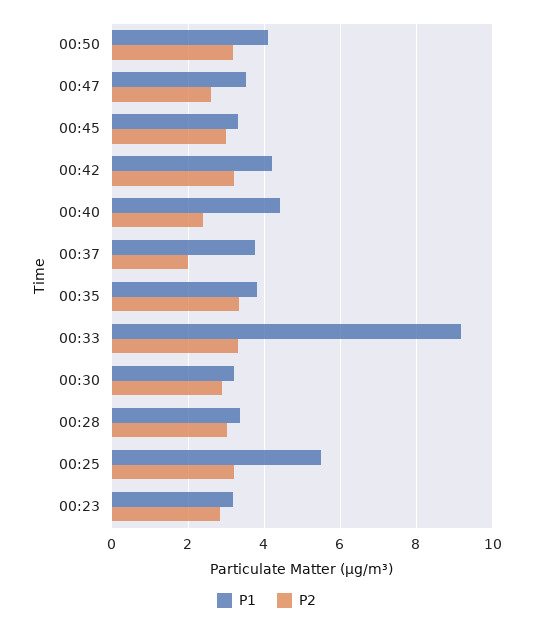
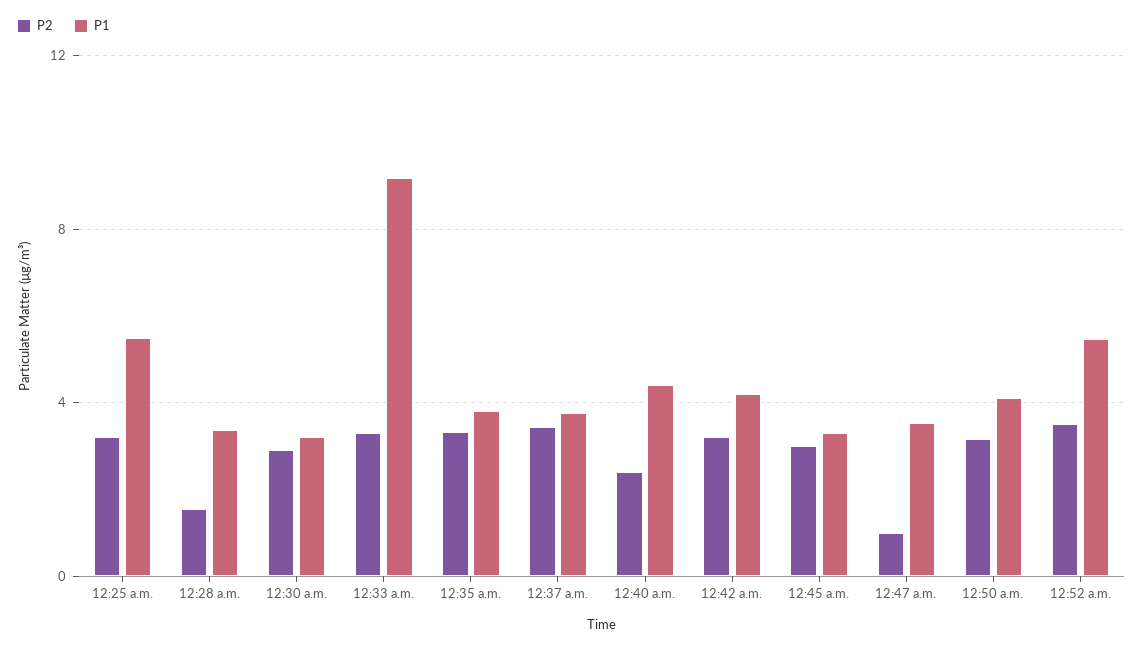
P2, 00:47: 2.6 -> 1
P2, 00:37: 2 -> 3.5
P2, 00:28: 3 -> 1.5
P1, 00:23: 3.2 -> none
P2, 00:23: 2.8 -> none
P2, 12:52 a.m.: none -> 3.5
P1, 12:52 a.m.: none -> 5.5

